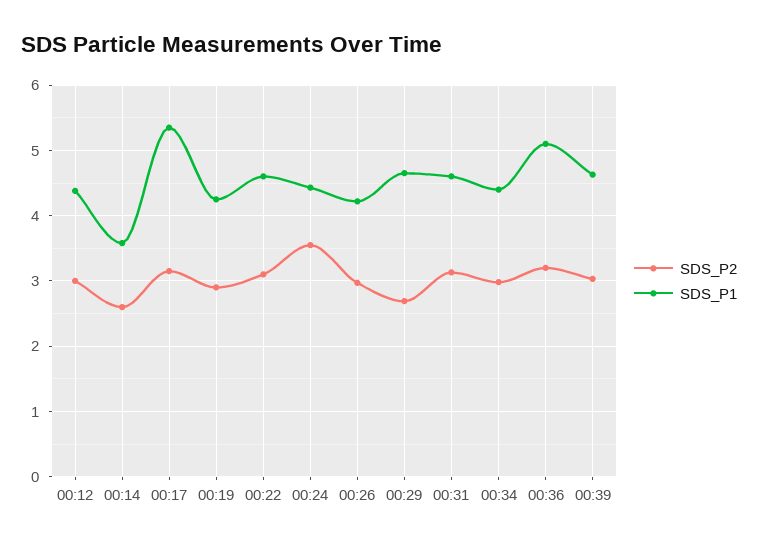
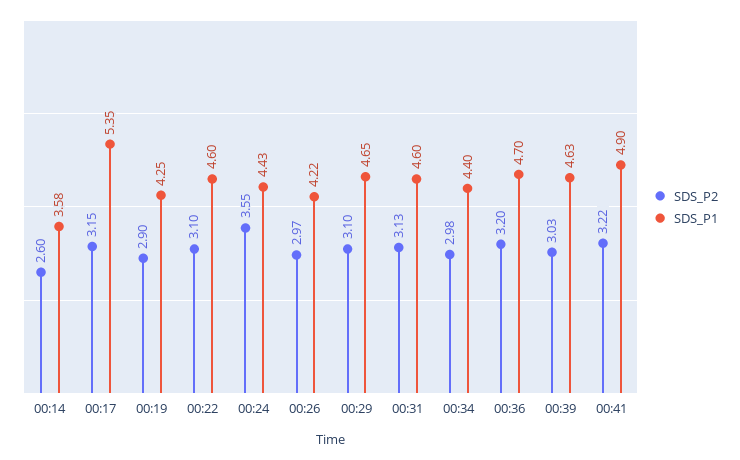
SDS_P2, 00:12: 3 -> none
SDS_P1, 00:12: 4.4 -> none
SDS_P2, 00:29: 2.7 -> 3.1
SDS_P1, 00:36: 5.1 -> 4.7
SDS_P2, 00:41: none -> 3.22
SDS_P1, 00:41: none -> 4.9

